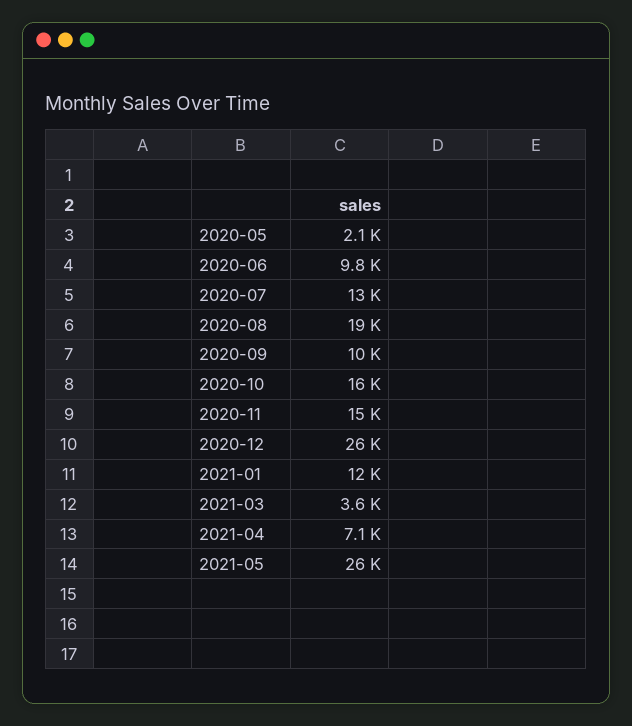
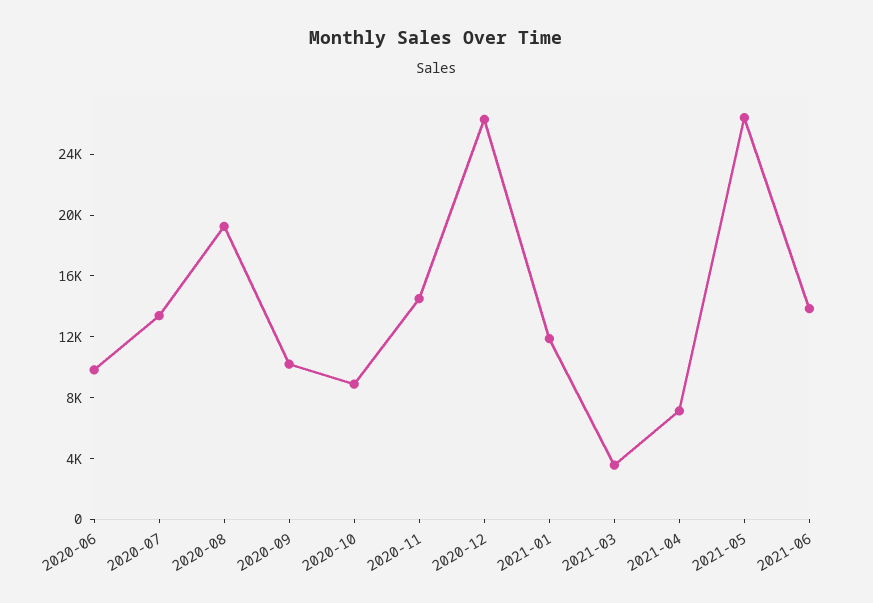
2020-05: 2100 -> none
2020-10: 16000 -> 9000
2021-06: none -> 14000

